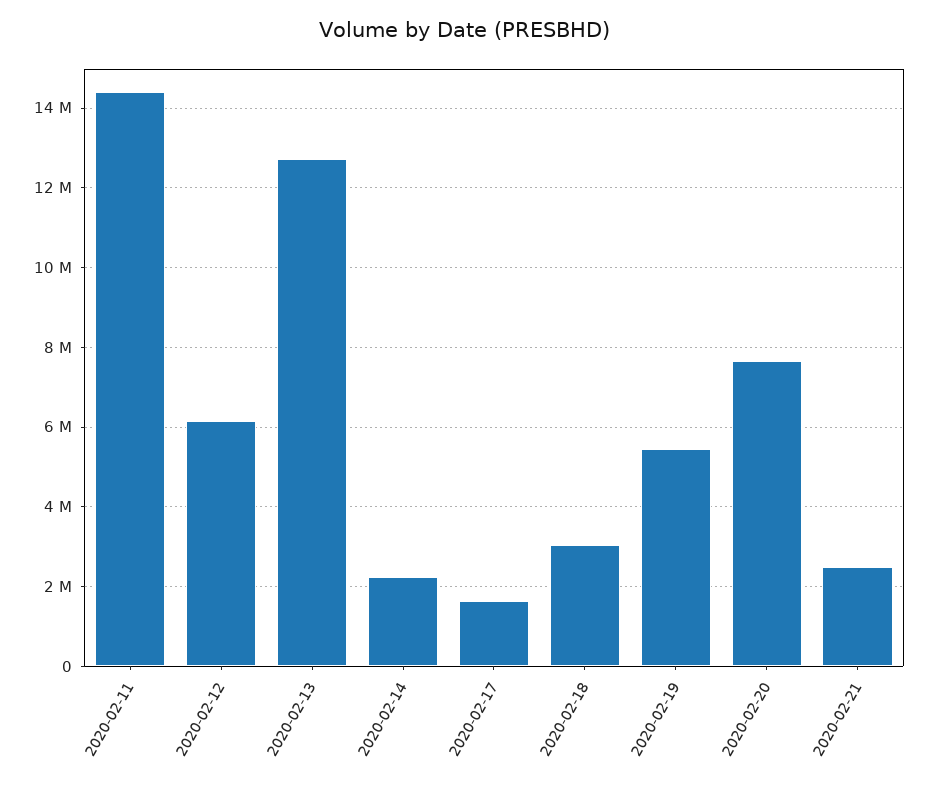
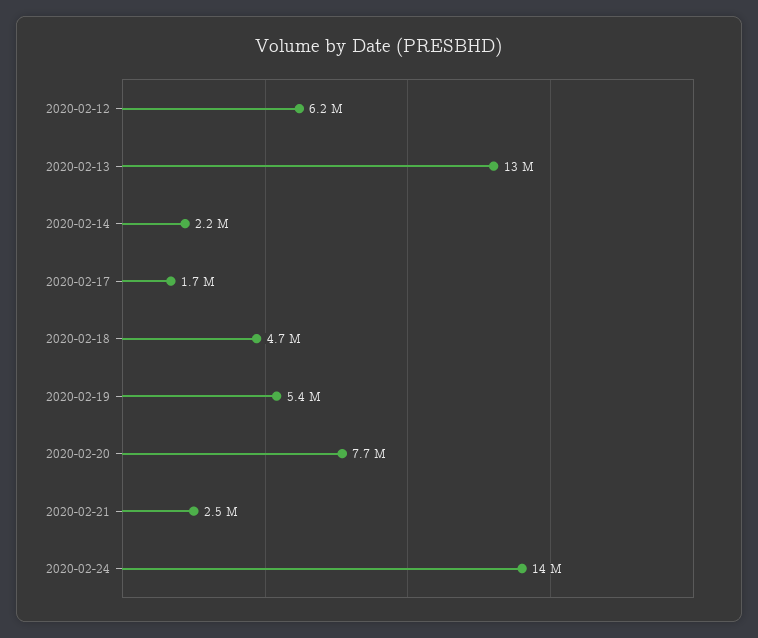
2020-02-11: 14400000 -> none
2020-02-18: 3000000 -> 4700000
2020-02-24: none -> 14000000

